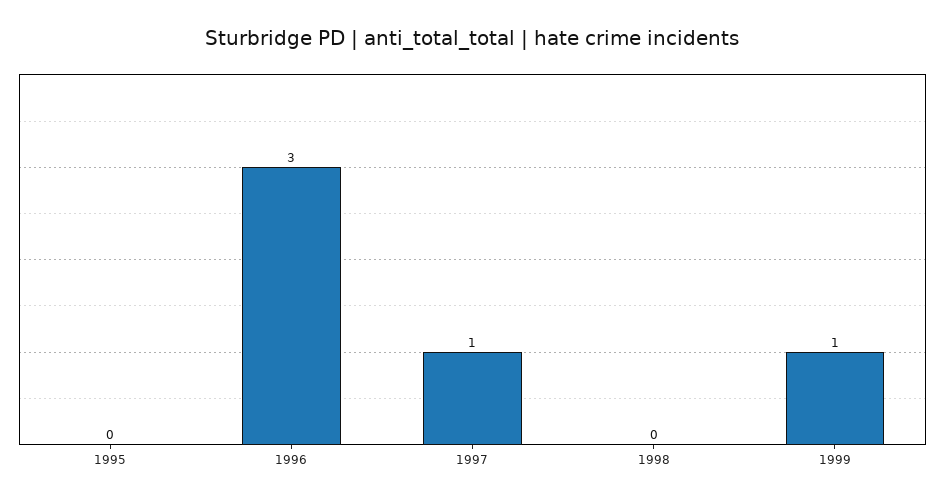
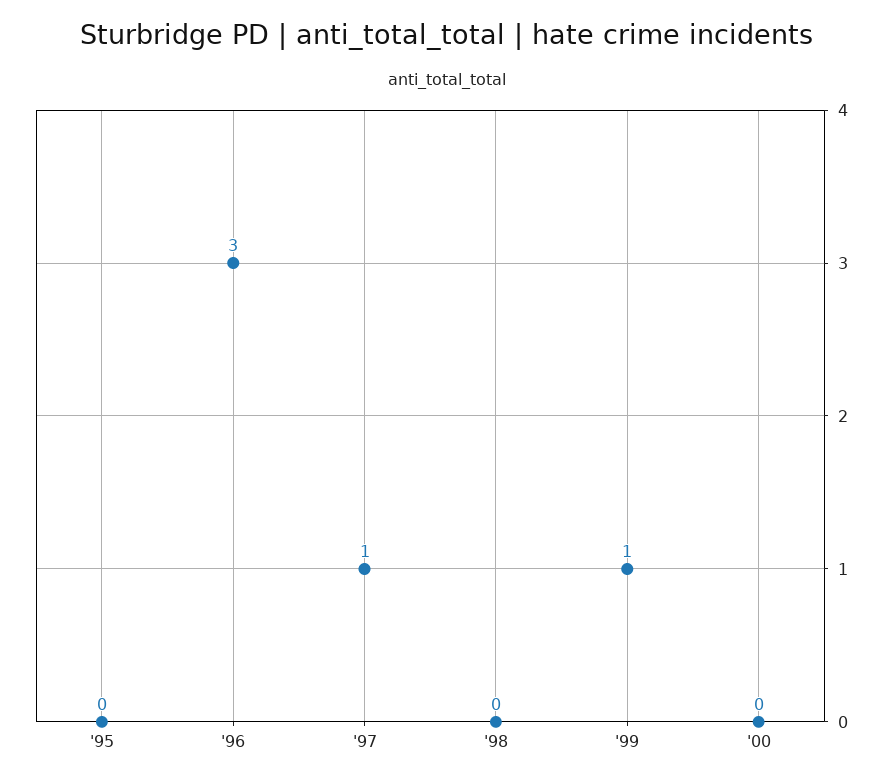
'00: none -> 0

